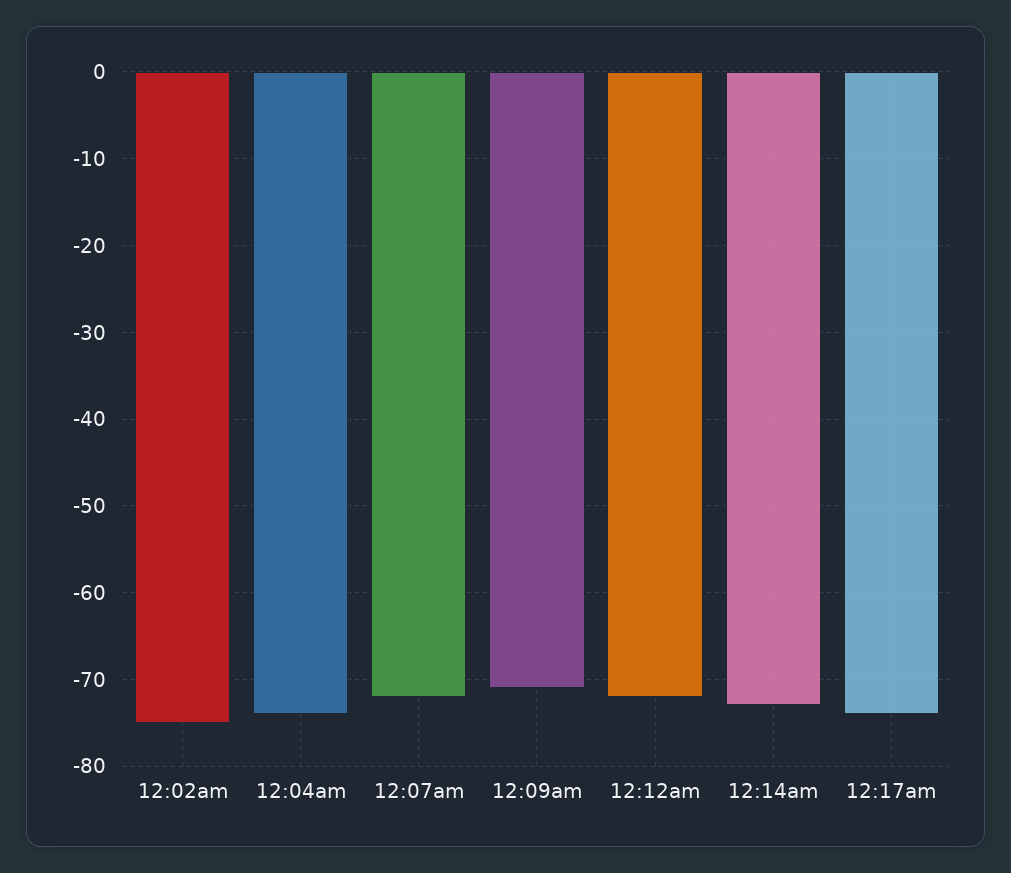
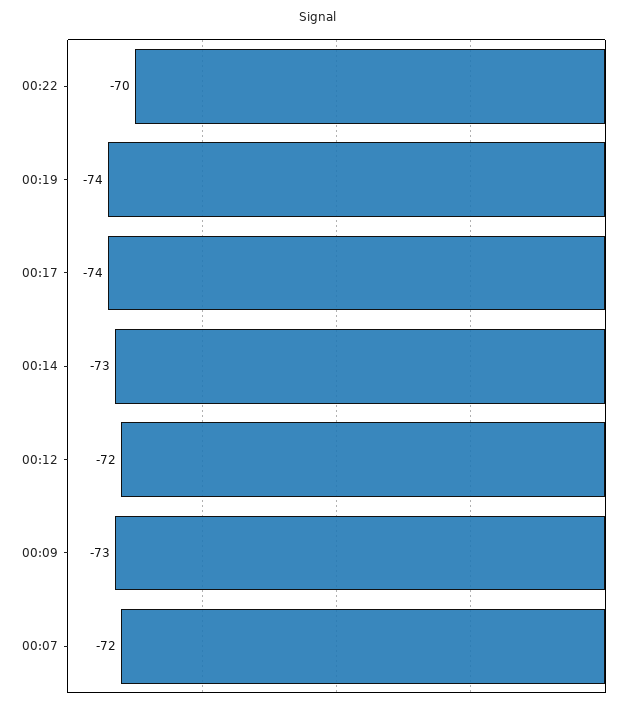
12:02am: -75 -> none
12:04am: -74 -> none
12:09am: -71 -> -73
00:22: none -> -70
00:19: none -> -74

